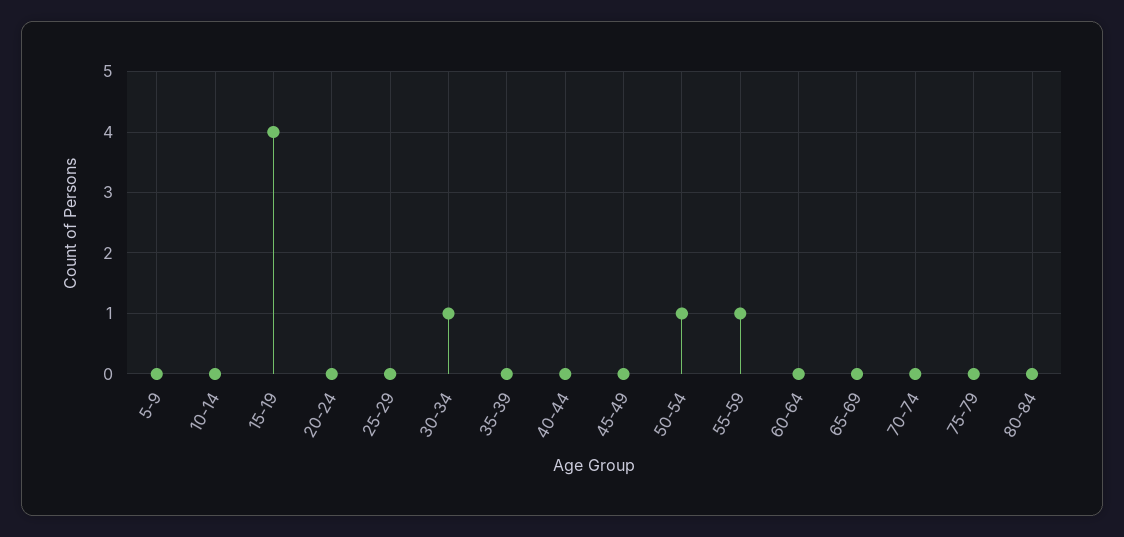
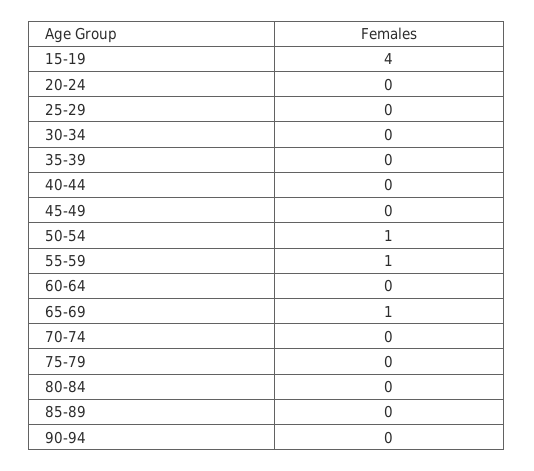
5-9: 0 -> none
10-14: 0 -> none
30-34: 1 -> 0
65-69: 0 -> 1
85-89: none -> 0
90-94: none -> 0

